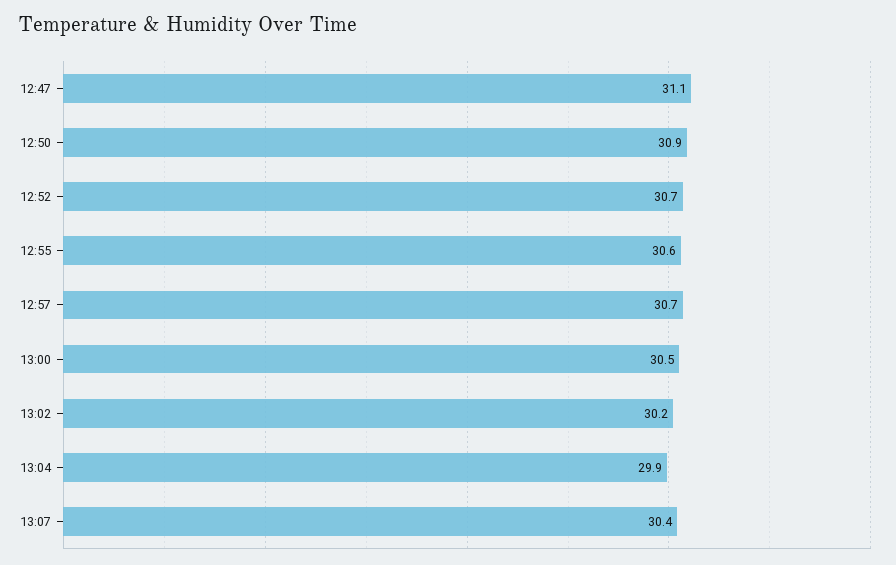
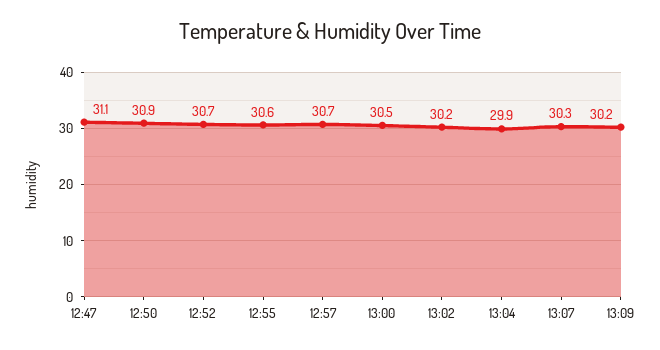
13:07: 30.4 -> 30.3
13:09: none -> 30.2

